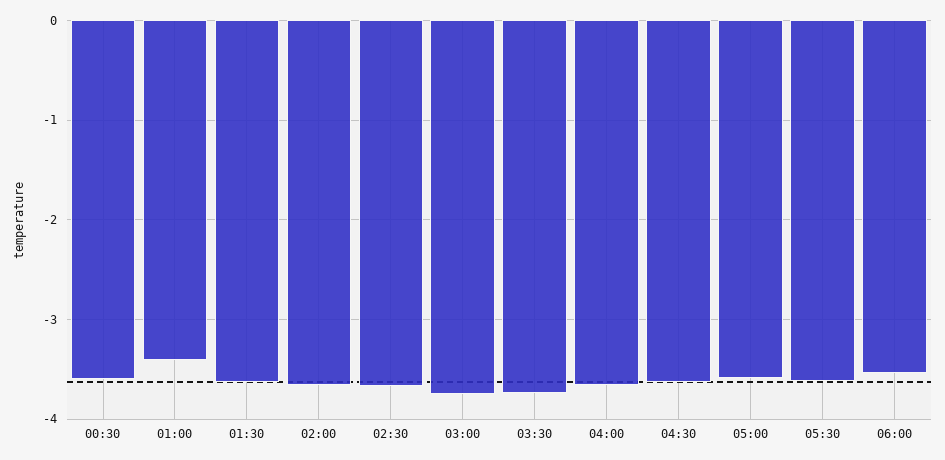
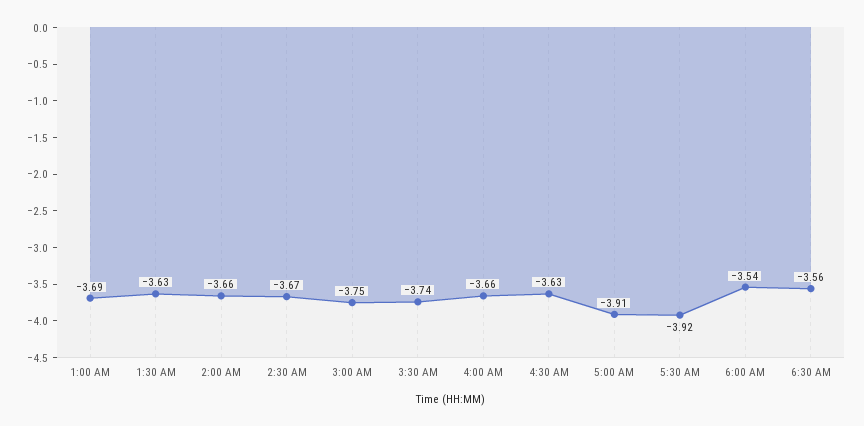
00:30: -3.6 -> none
01:00: -3.4 -> -3.69
05:00: -3.6 -> -3.91
05:30: -3.6 -> -3.92
6:30 AM: none -> -3.56

